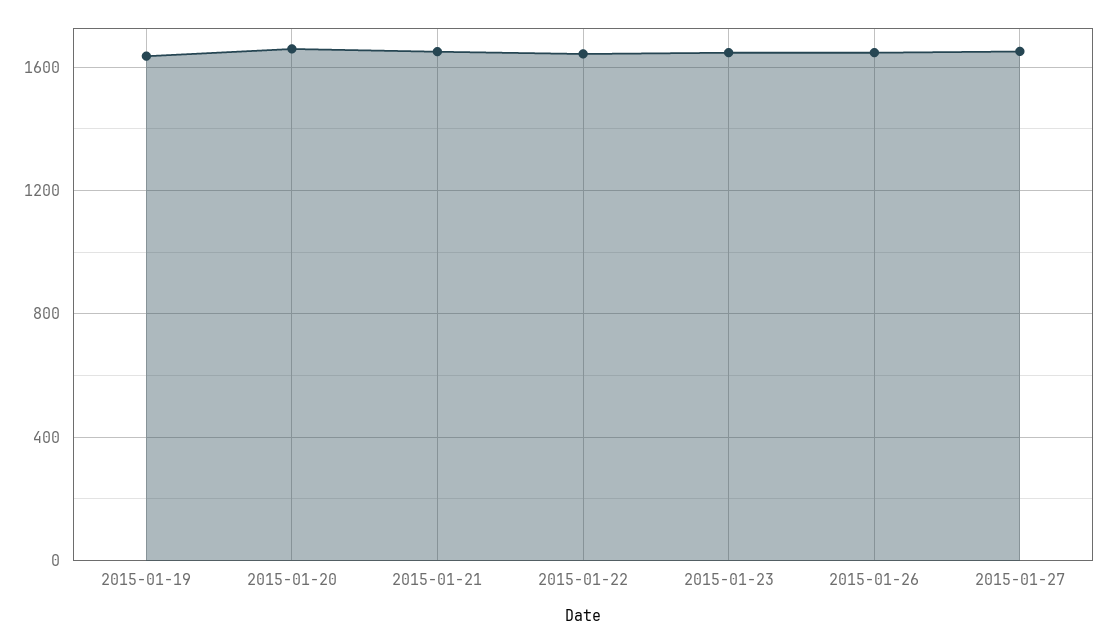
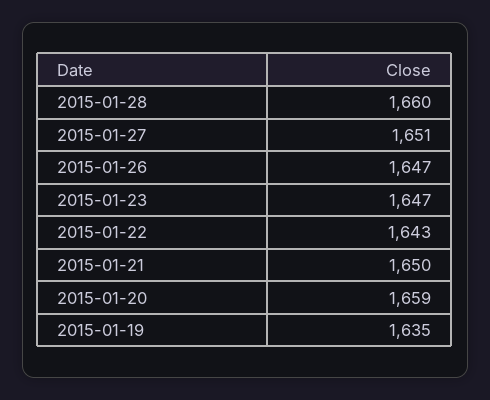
2015-01-28: none -> 1660

